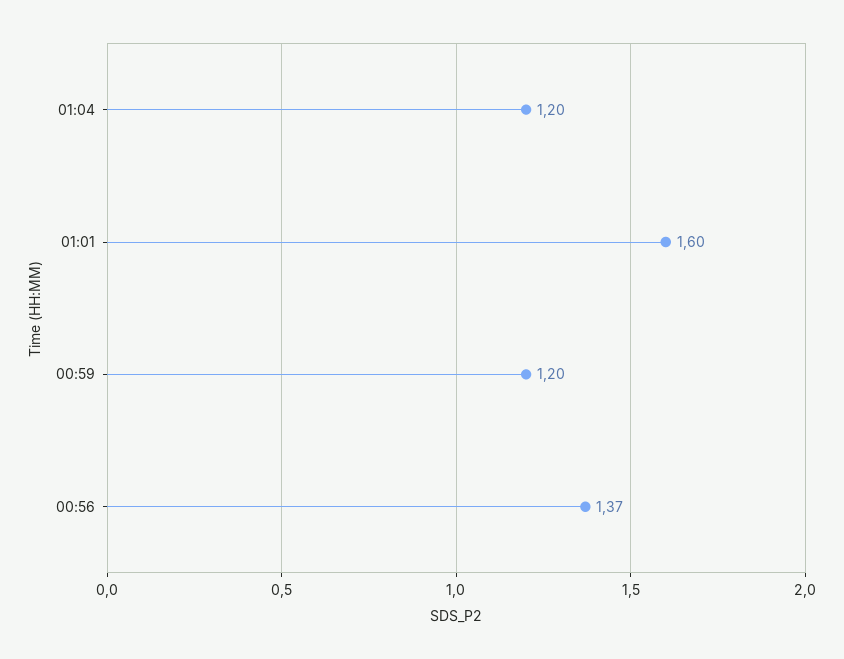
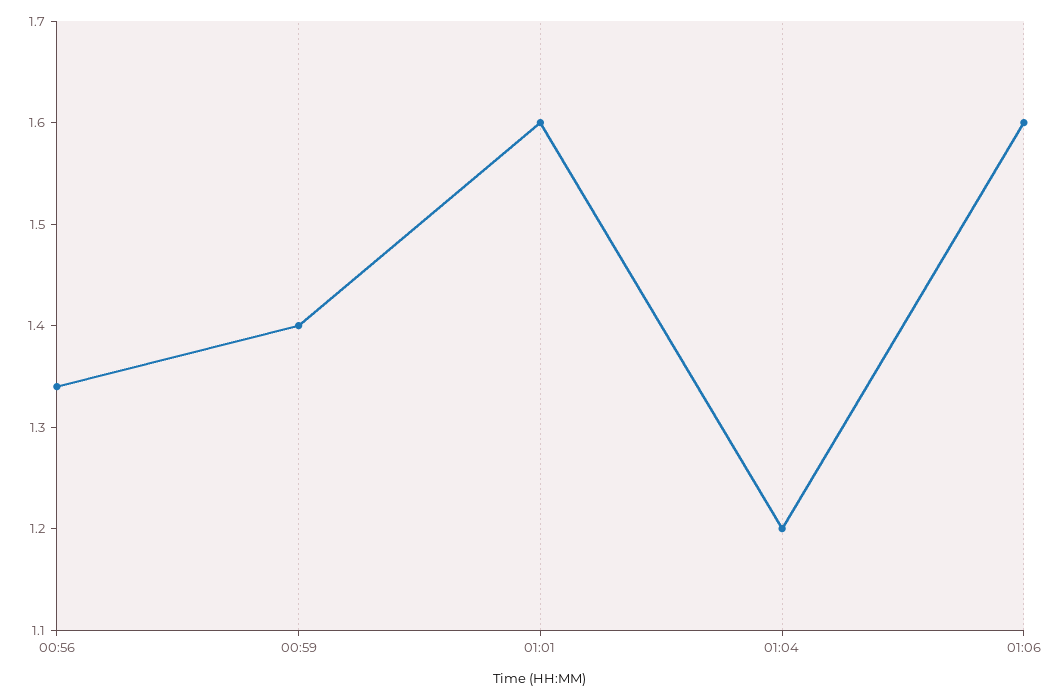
00:59: 1.2 -> 1.4
00:56: 1.37 -> 1.34
01:06: none -> 1.6

